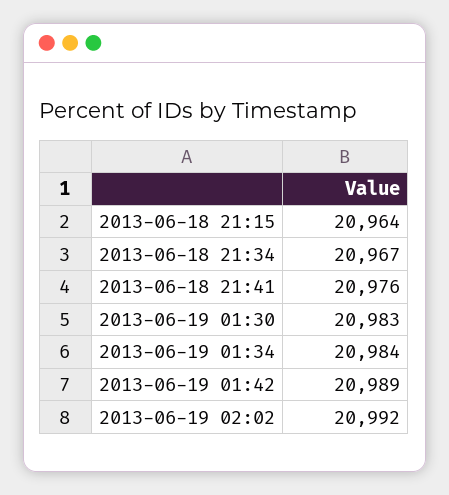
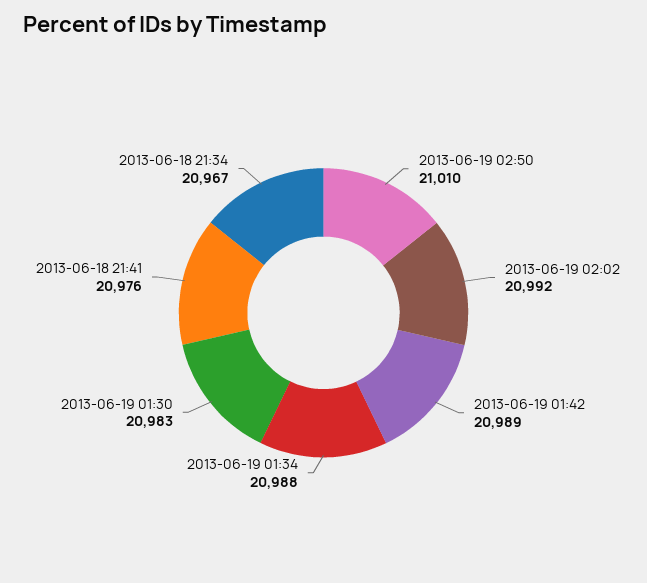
2013-06-18 21:15: 20964 -> none
2013-06-19 01:34: 20984 -> 20988
2013-06-19 02:50: none -> 21010

